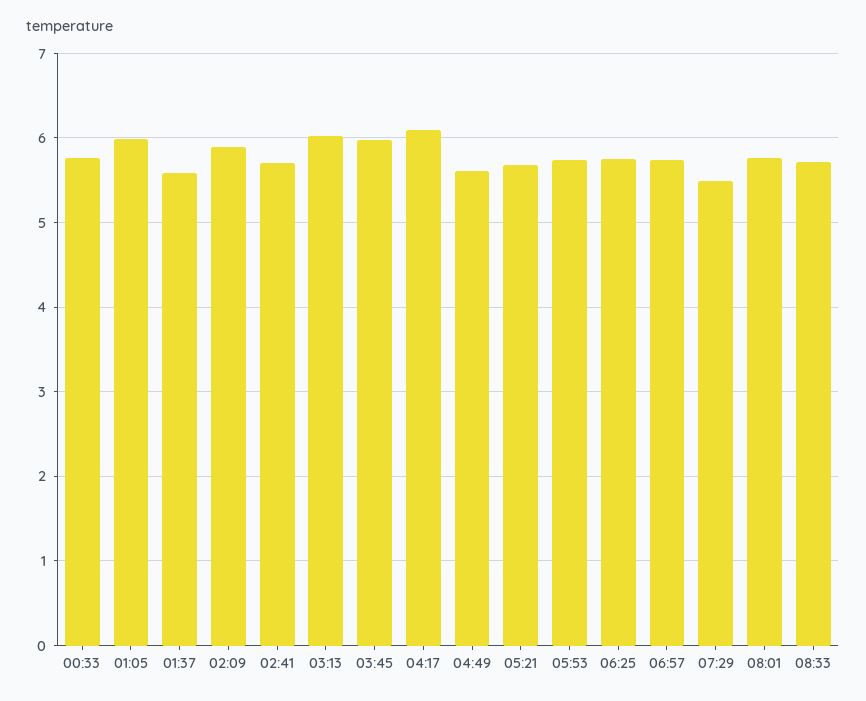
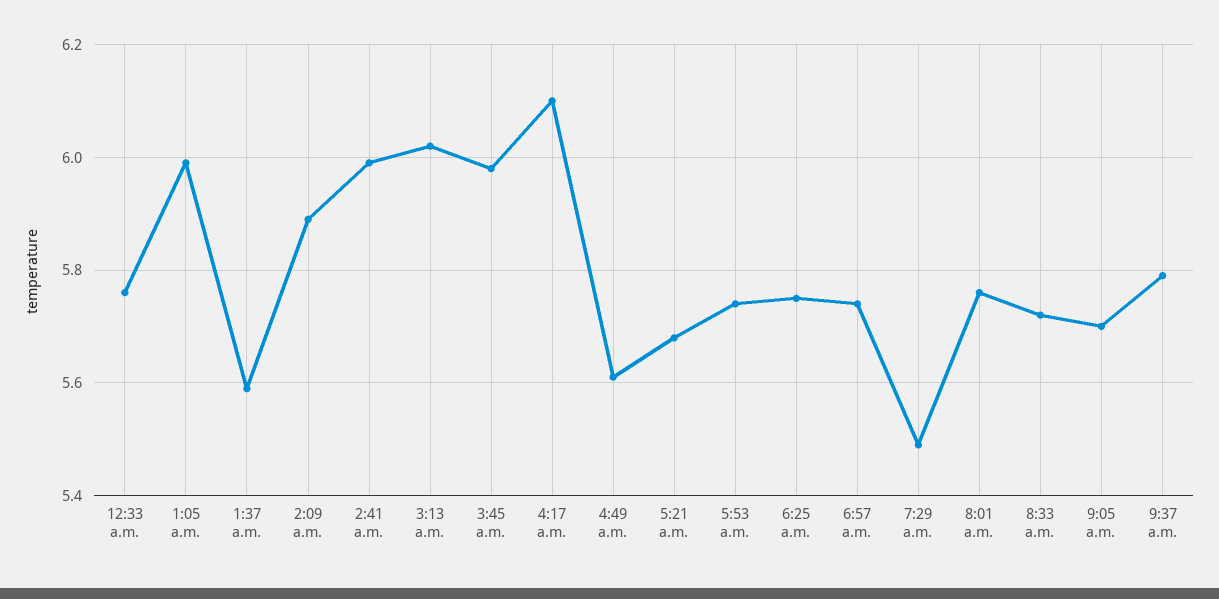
02:41: 5.7 -> 6
9:05 a.m.: none -> 5.7
9:37 a.m.: none -> 5.8

